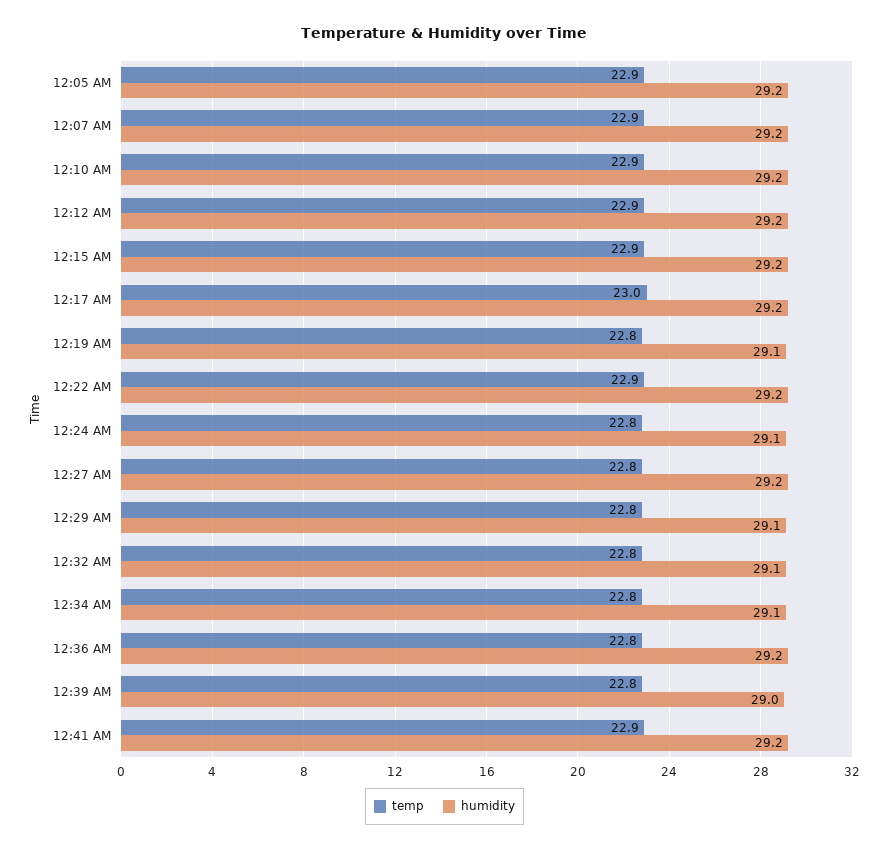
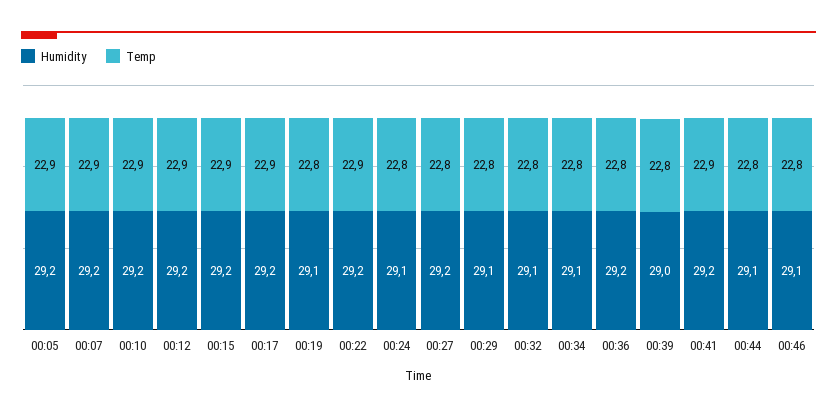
temp, 12:17 AM: 23 -> 22.9
humidity, 00:44: none -> 29.1
temp, 00:44: none -> 22.8
humidity, 00:46: none -> 29.1
temp, 00:46: none -> 22.8

